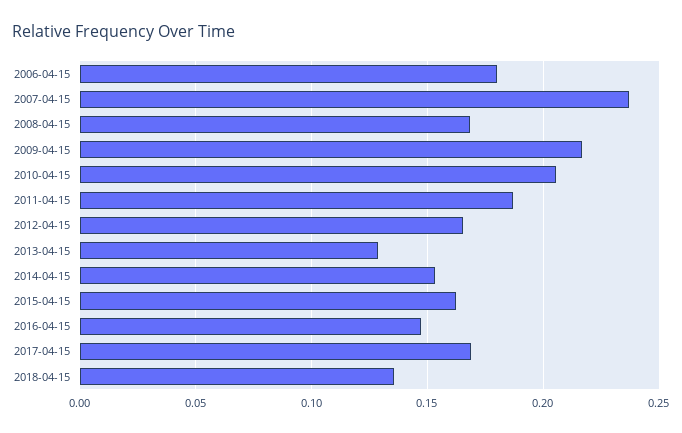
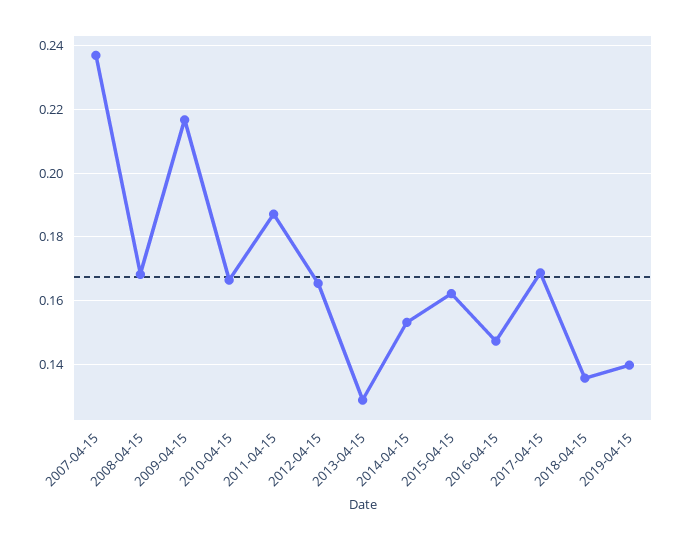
2006-04-15: 0.18 -> none
2010-04-15: 0.205 -> 0.166
2019-04-15: none -> 0.14

